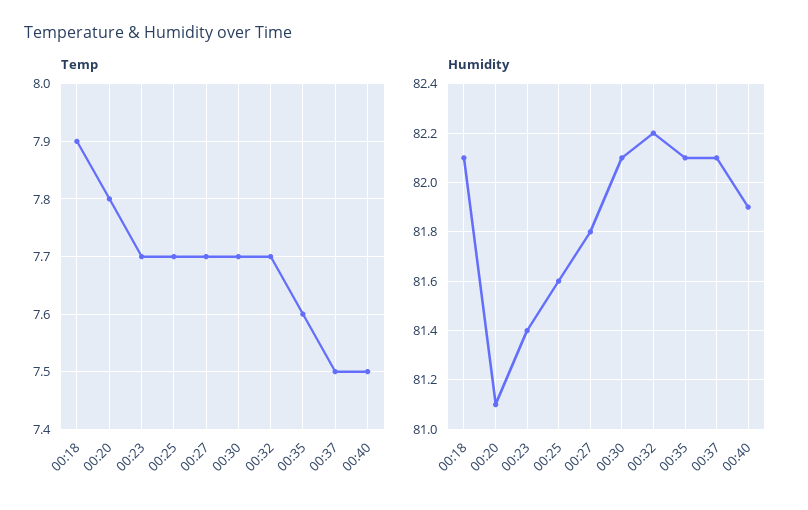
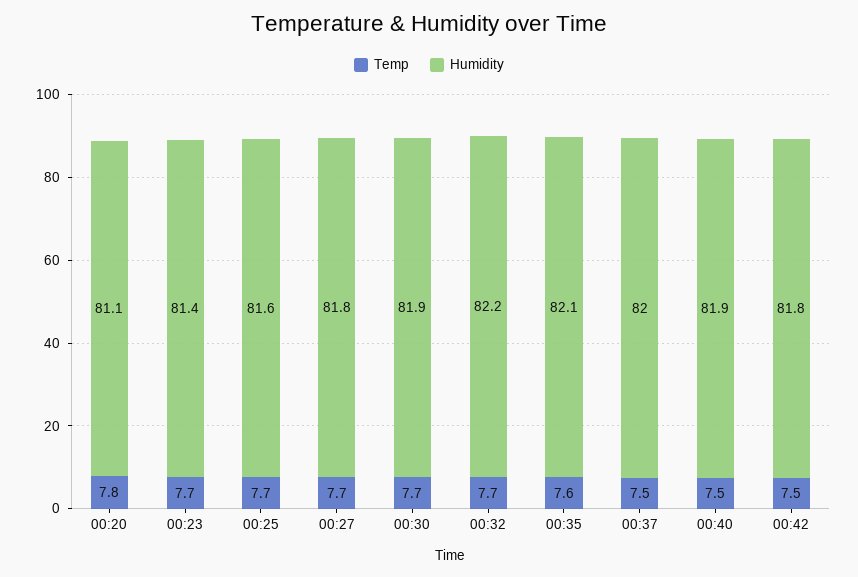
Temp, 00:18: 7.9 -> none
Humidity, 00:18: 82.1 -> none
Humidity, 00:30: 82.1 -> 81.9
Humidity, 00:37: 82.1 -> 82
Temp, 00:42: none -> 7.5
Humidity, 00:42: none -> 81.8

